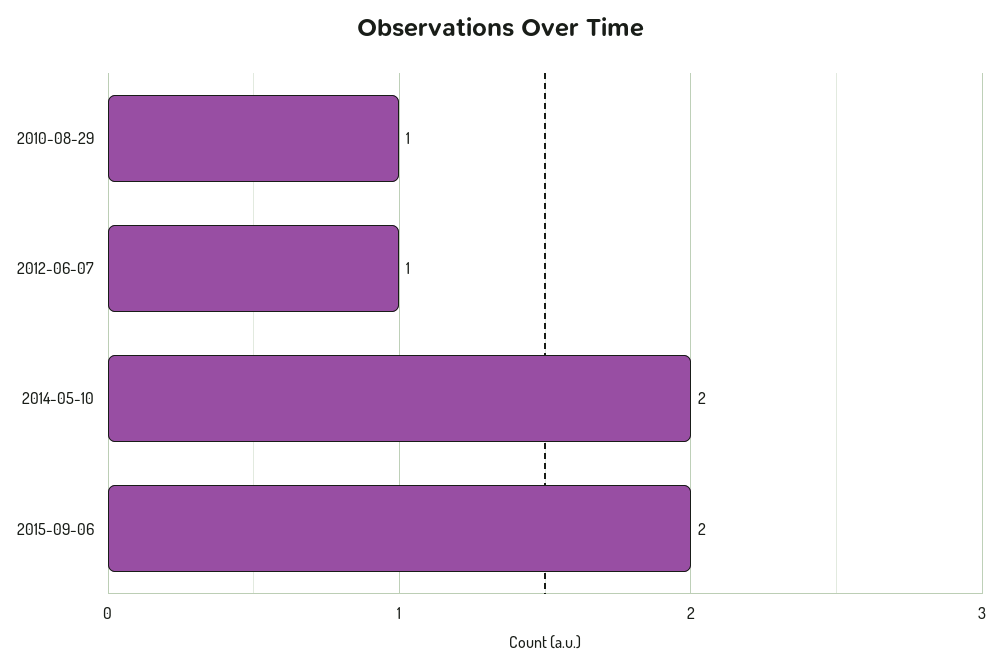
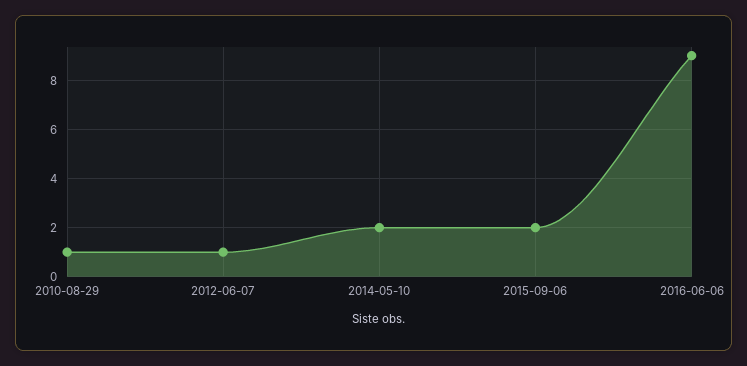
2016-06-06: none -> 9

